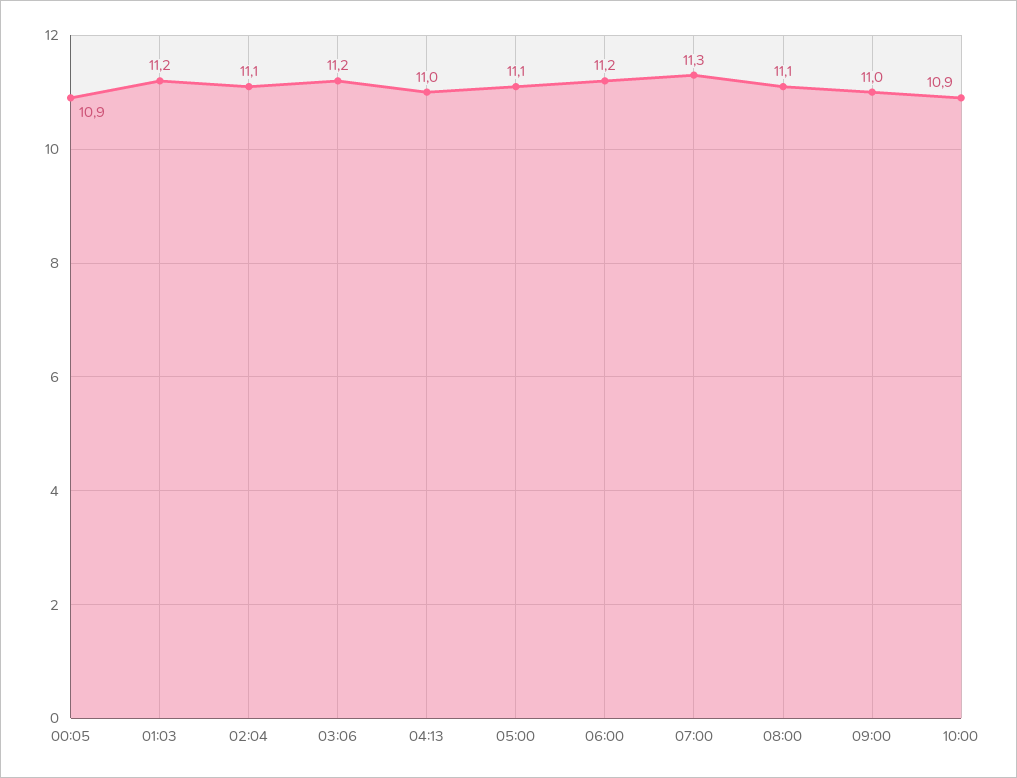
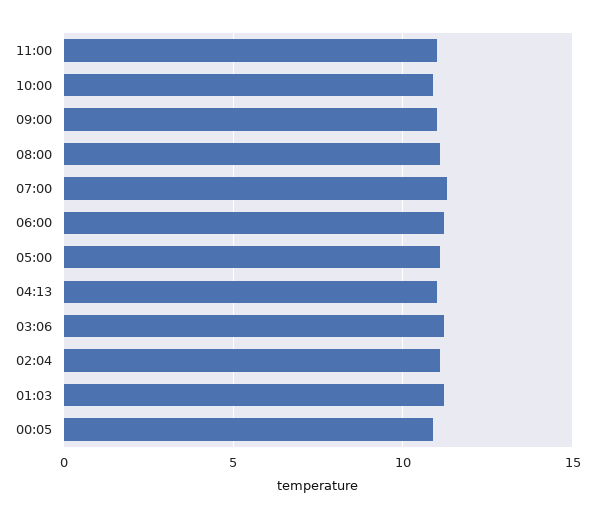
11:00: none -> 11

